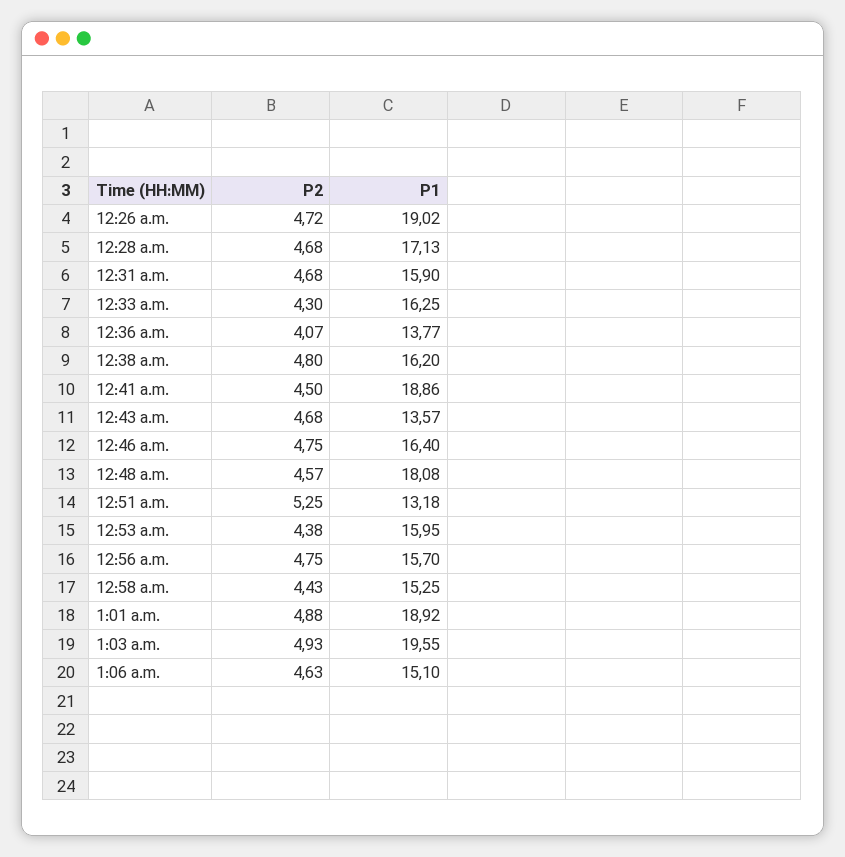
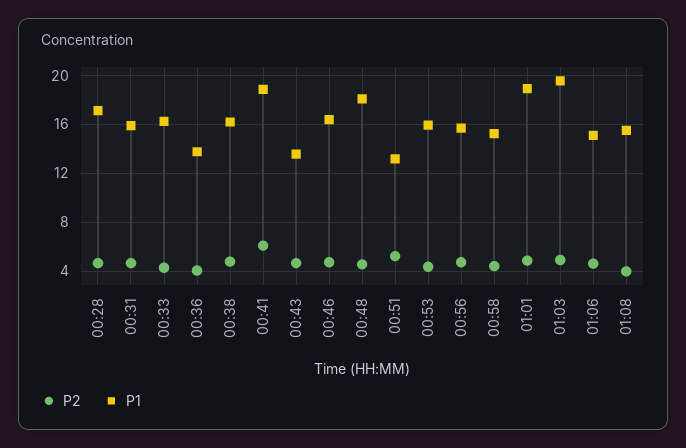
P2, 12:26 a.m.: 4.72 -> none
P1, 12:26 a.m.: 19.02 -> none
P2, 12:41 a.m.: 4.5 -> 6
P2, 01:08: none -> 4
P1, 01:08: none -> 15.5

